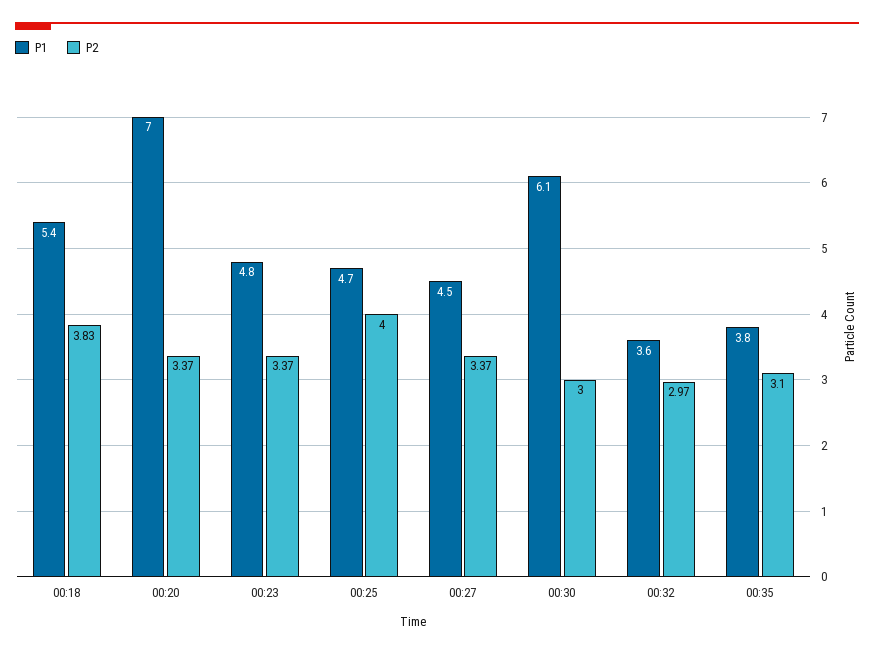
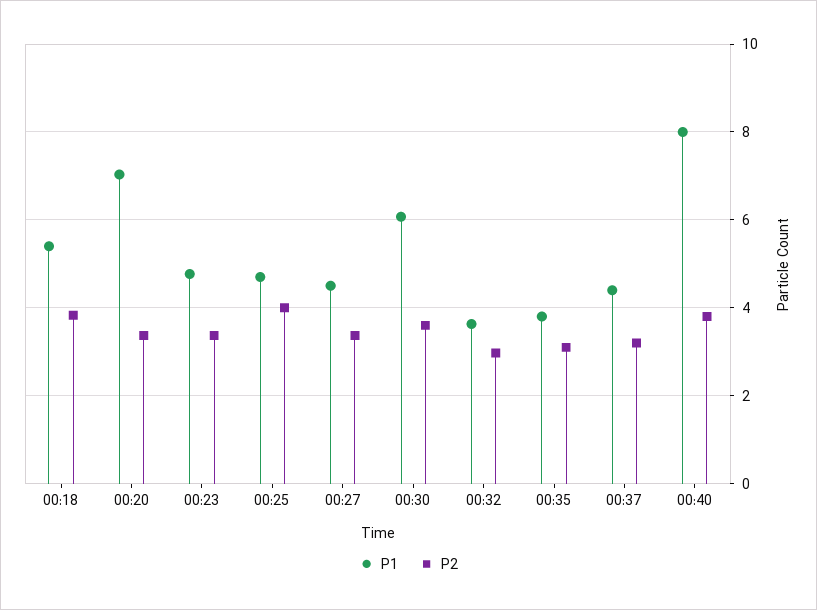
P2, 00:30: 3 -> 3.6
P1, 00:37: none -> 4.4
P2, 00:37: none -> 3.2
P1, 00:40: none -> 8
P2, 00:40: none -> 3.8

